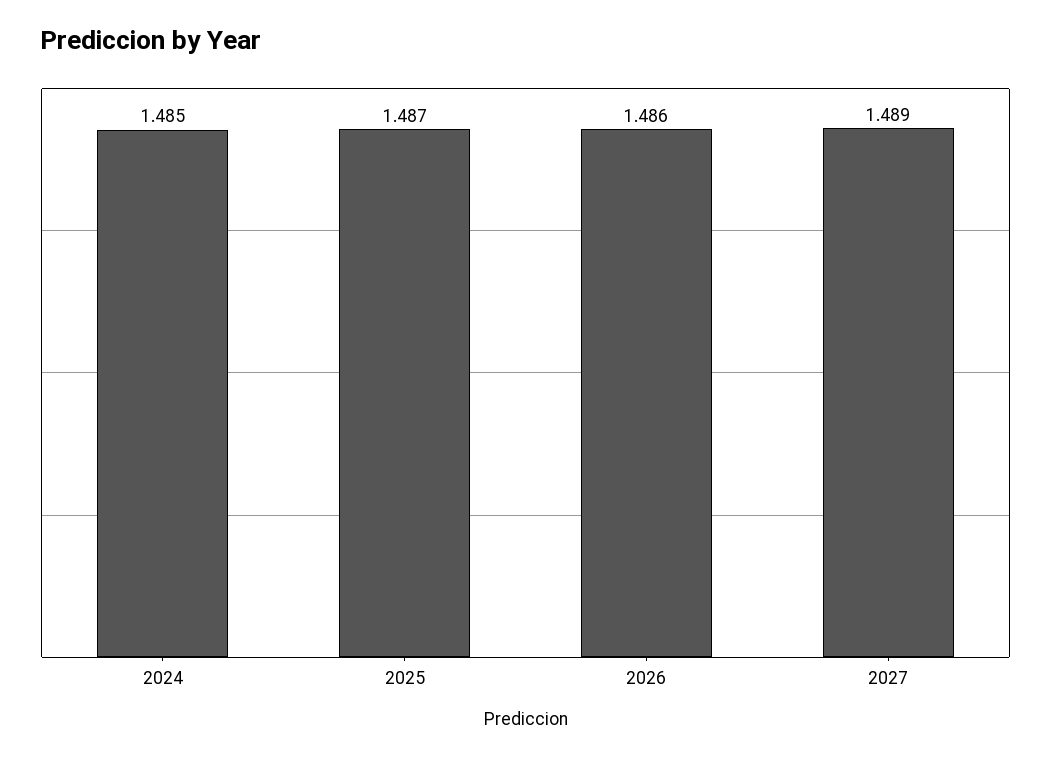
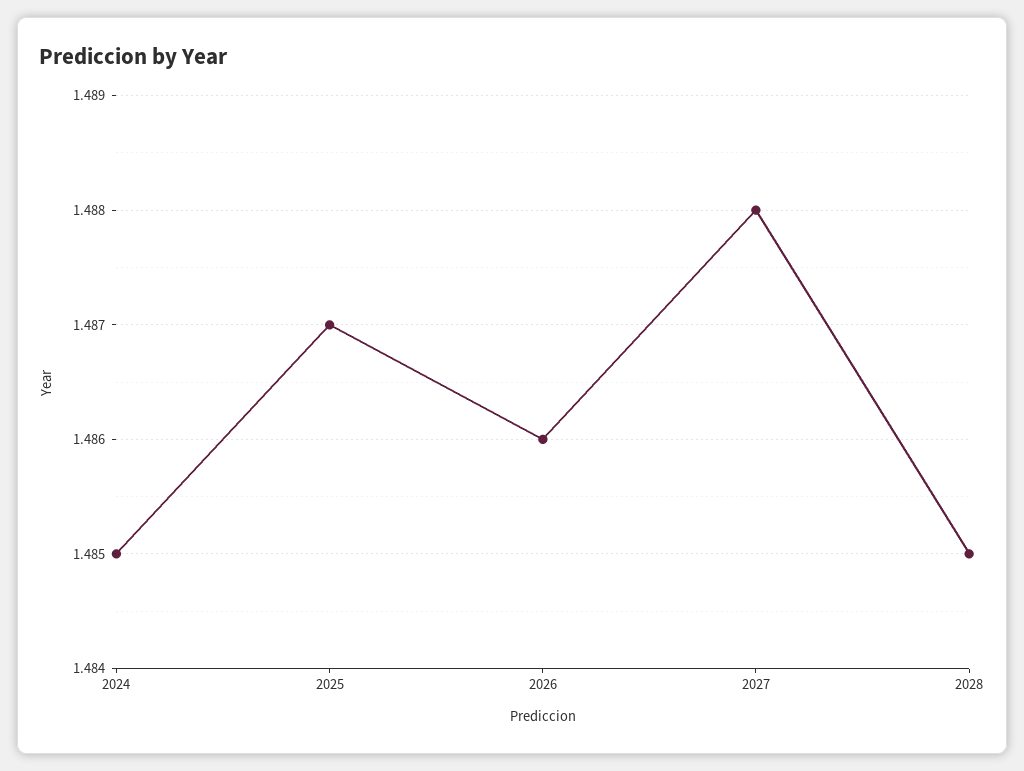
2027: 1.489 -> 1.488
2028: none -> 1.485

